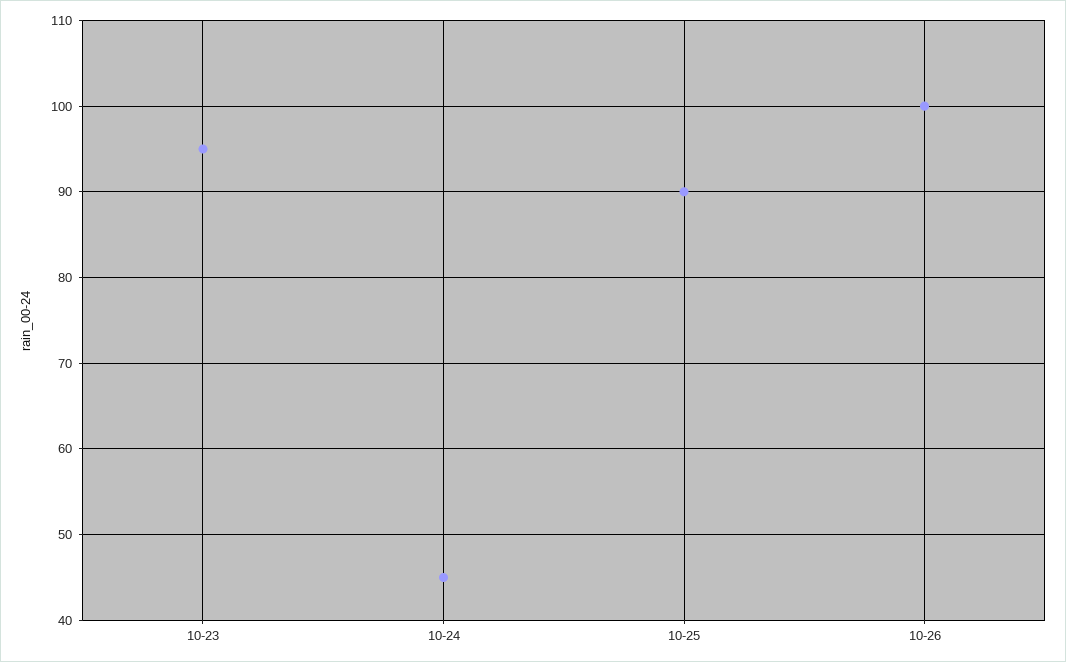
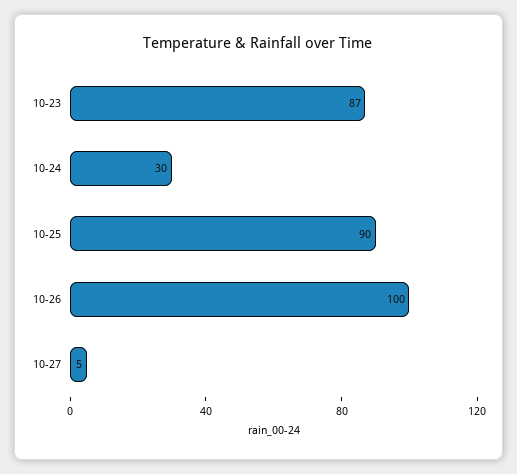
10-23: 95 -> 87
10-24: 45 -> 30
10-27: none -> 5

